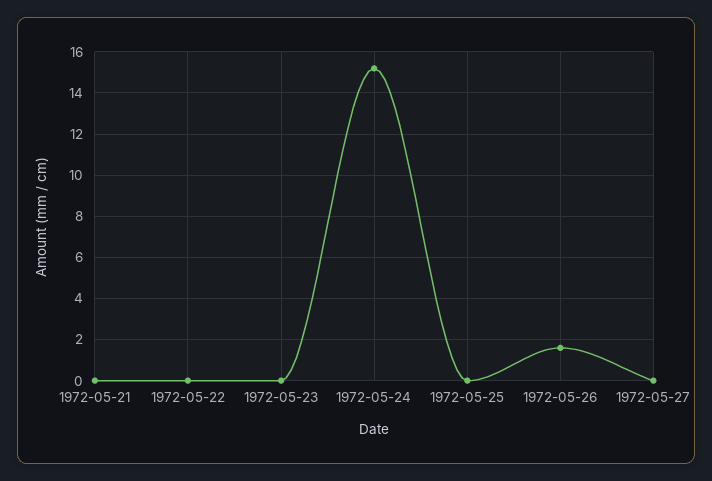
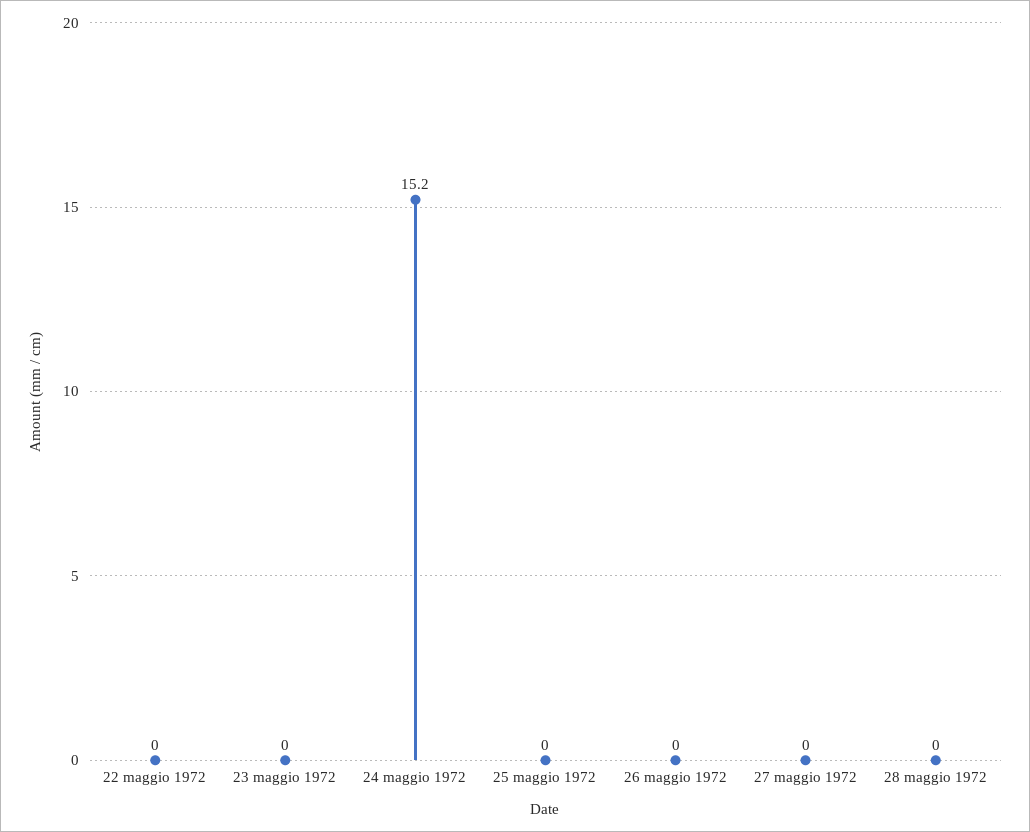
1972-05-21: 0 -> none
1972-05-26: 1.5 -> 0
28 maggio 1972: none -> 0

